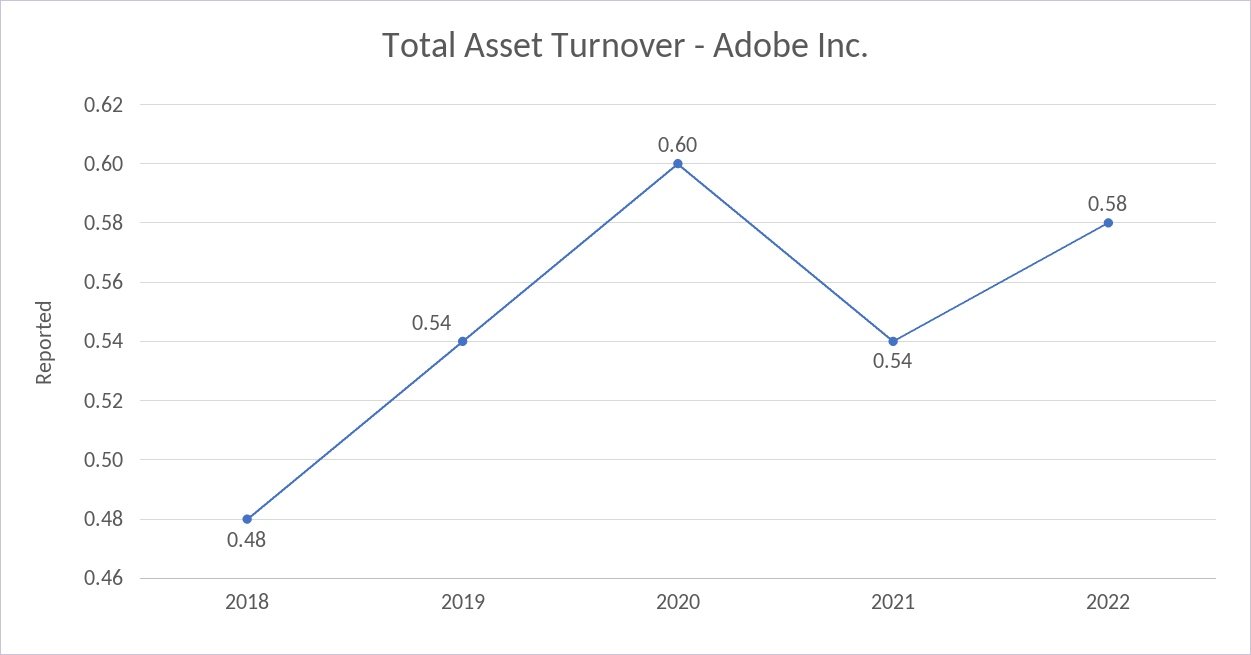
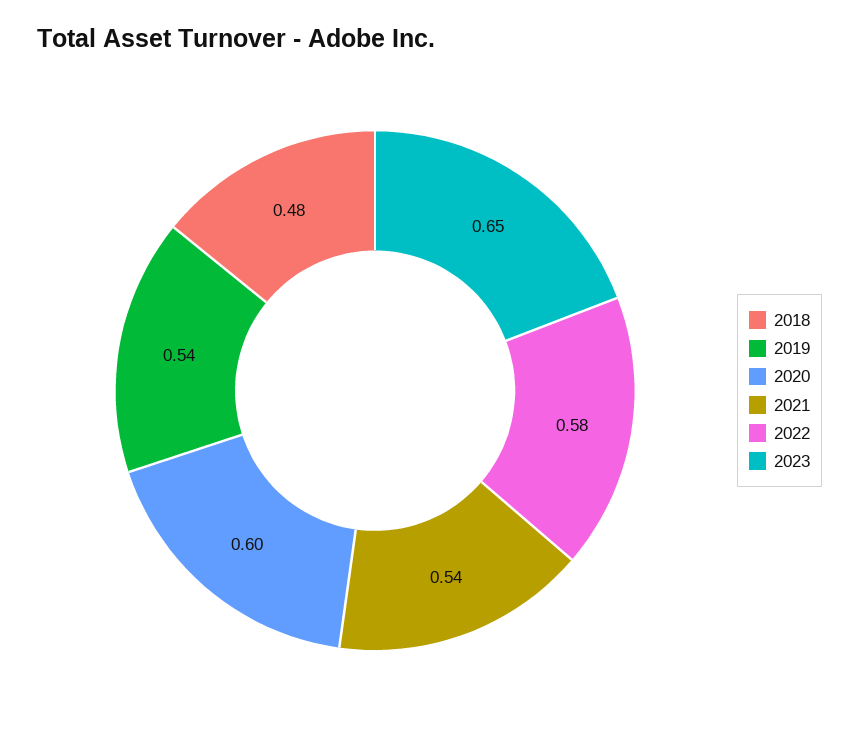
2023: none -> 0.65

